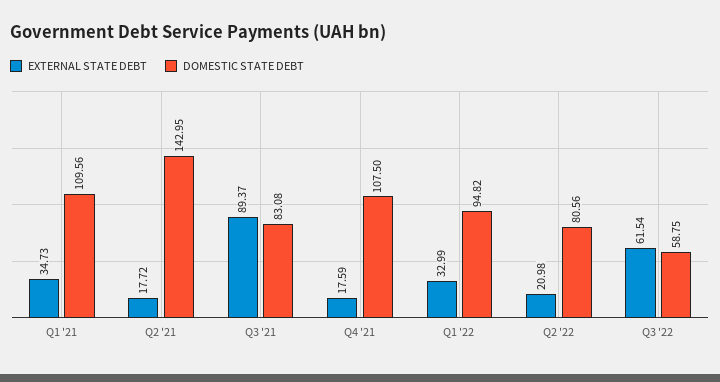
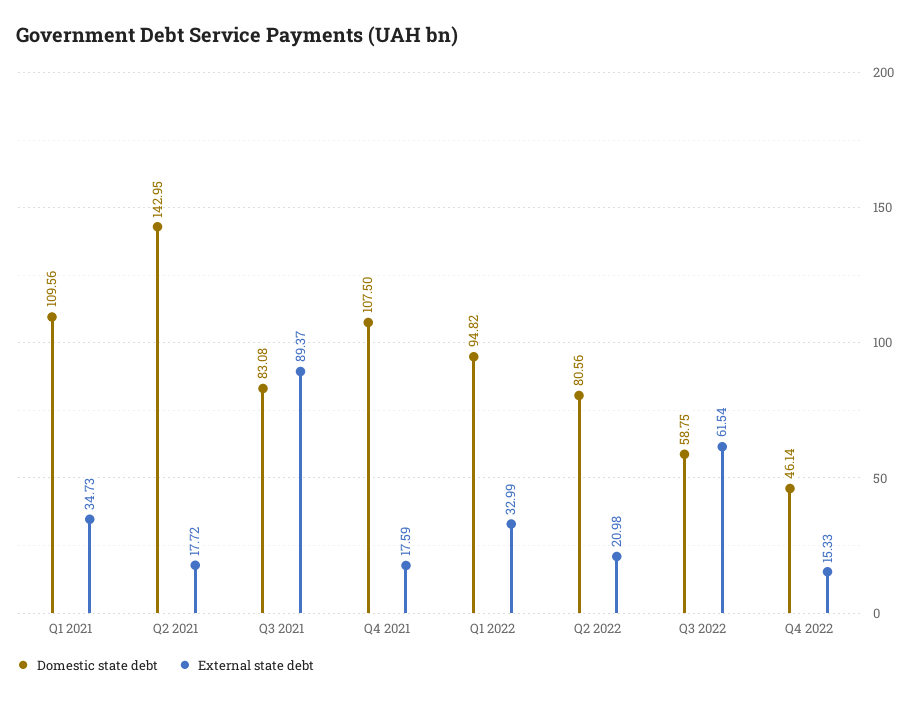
DOMESTIC STATE DEBT, Q4 2022: none -> 46.14
EXTERNAL STATE DEBT, Q4 2022: none -> 15.33

